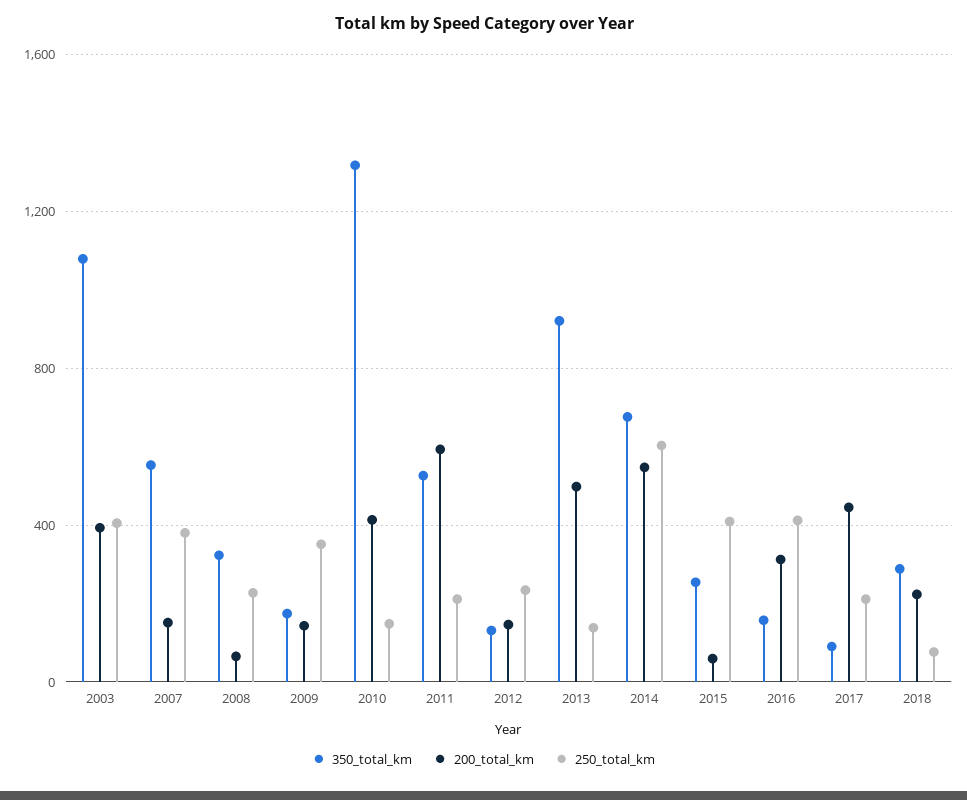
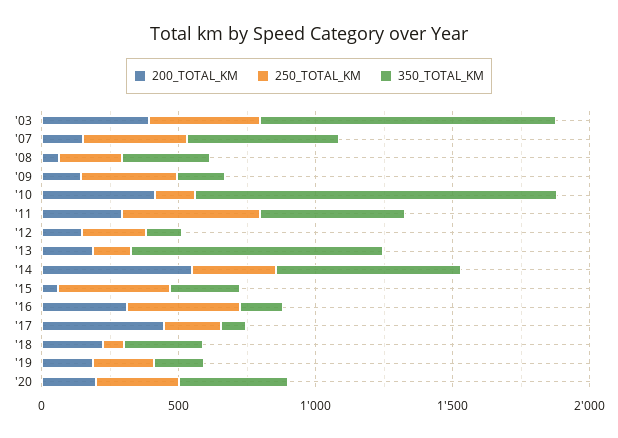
200_total_km, 2011: 600 -> 300
250_total_km, 2011: 200 -> 500
200_total_km, 2013: 500 -> 200
250_total_km, 2014: 600 -> 300
200_total_km, '19: none -> 200
250_total_km, '19: none -> 200
350_total_km, '19: none -> 200
200_total_km, '20: none -> 200
250_total_km, '20: none -> 300
350_total_km, '20: none -> 400

